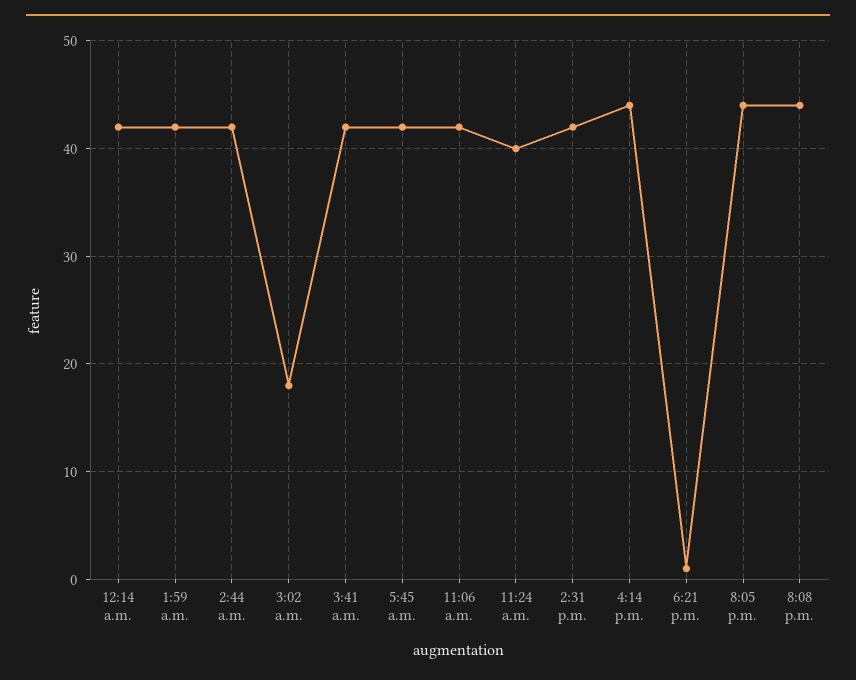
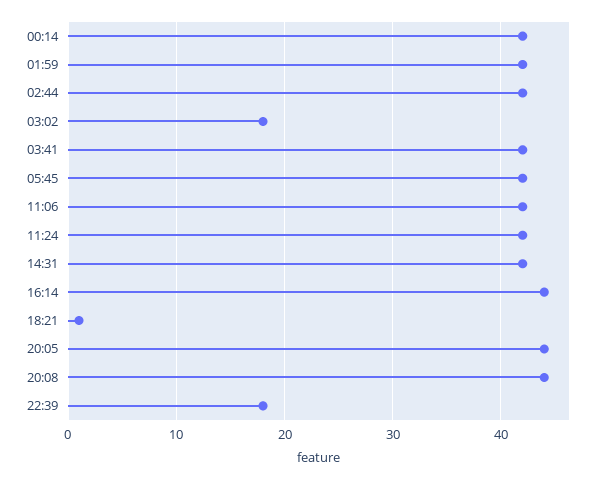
11:24 a.m.: 40 -> 42
22:39: none -> 18

